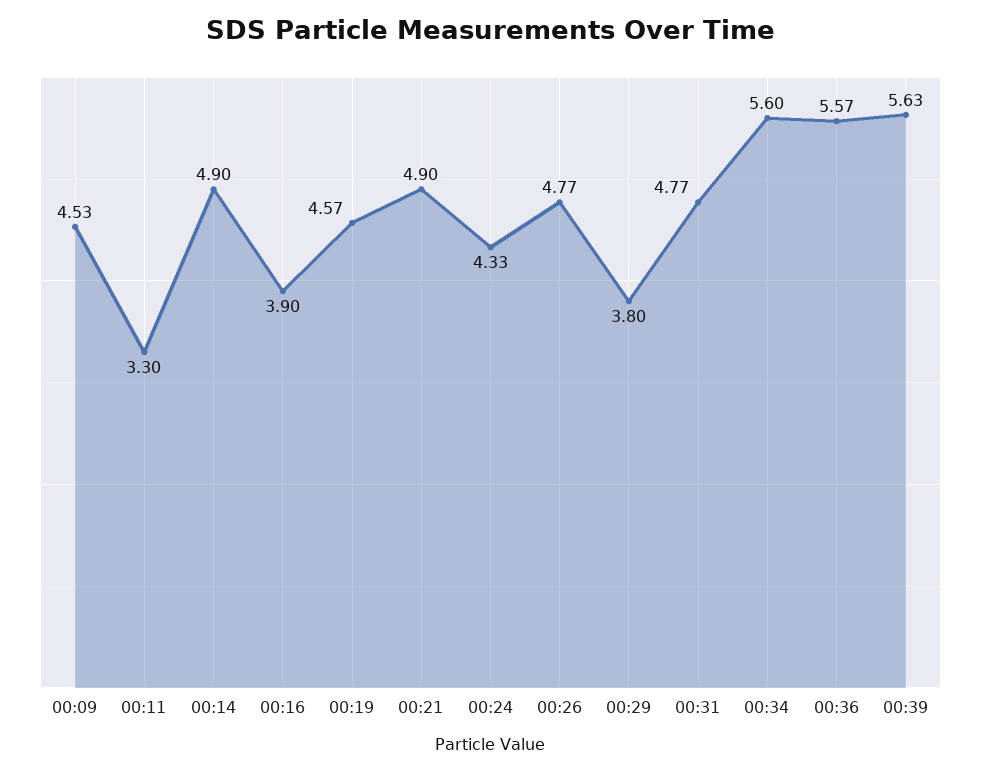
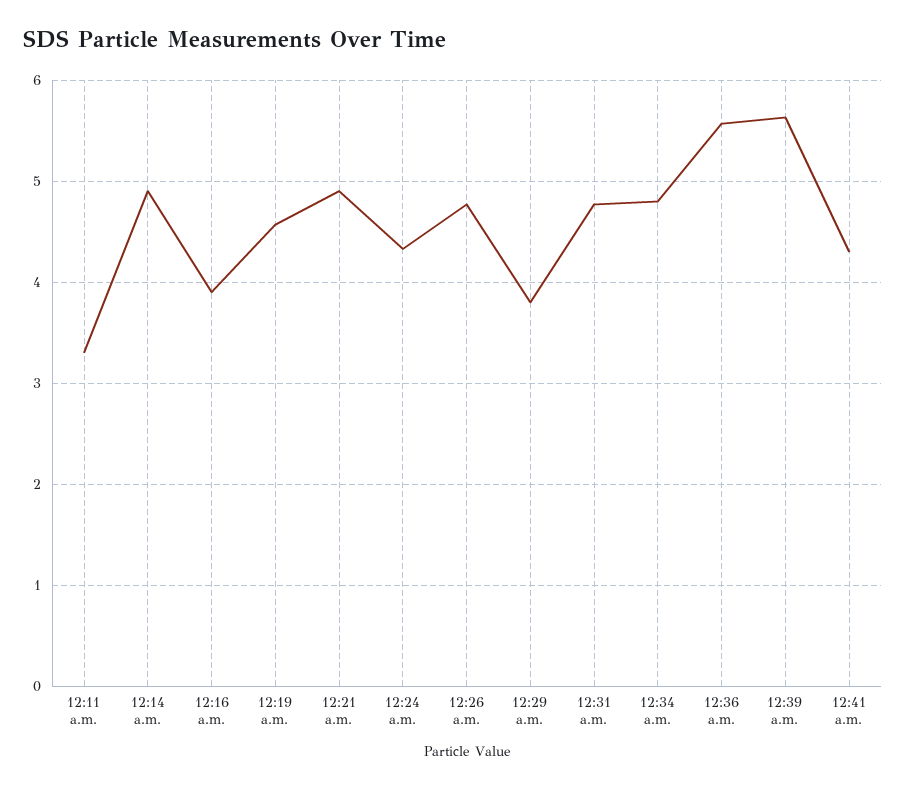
00:09: 4.53 -> none
00:34: 5.6 -> 4.8
12:41 a.m.: none -> 4.3

